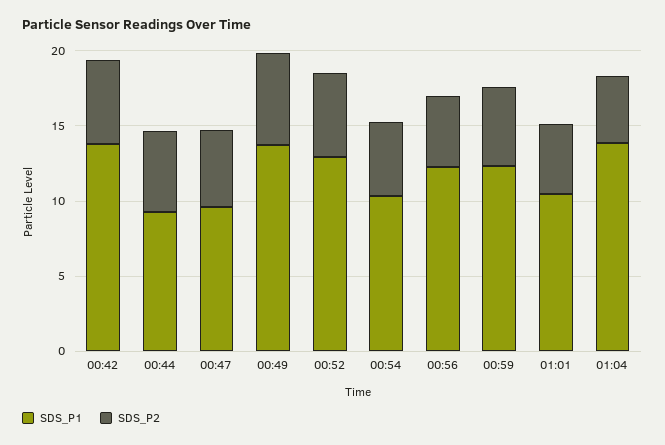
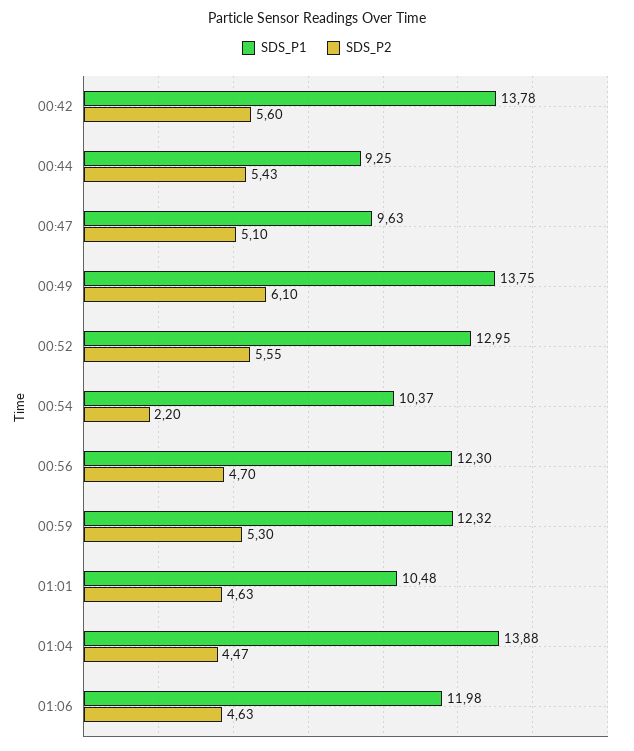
SDS_P2, 00:54: 5 -> 2.2
SDS_P1, 01:06: none -> 11.98
SDS_P2, 01:06: none -> 4.63

